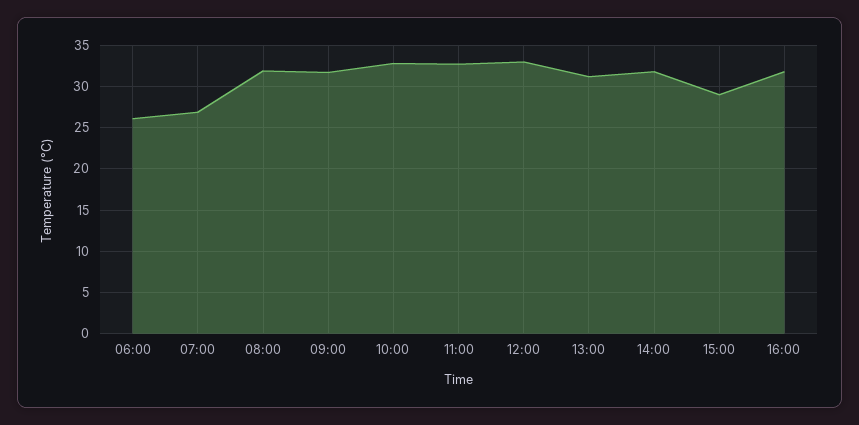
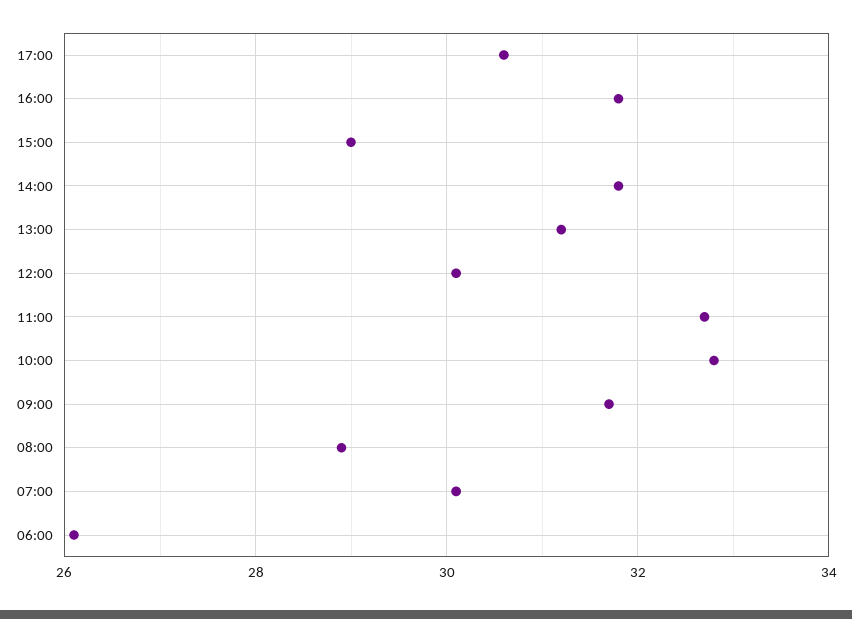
07:00: 27 -> 30
08:00: 32 -> 29
12:00: 33 -> 30
17:00: none -> 30.5

